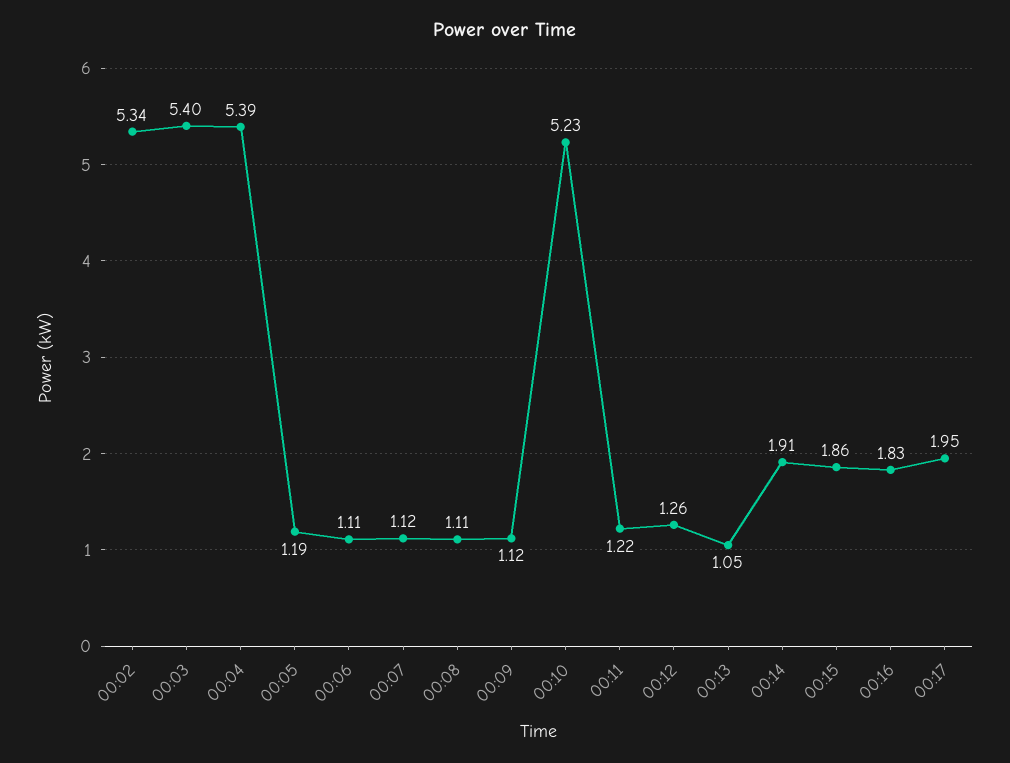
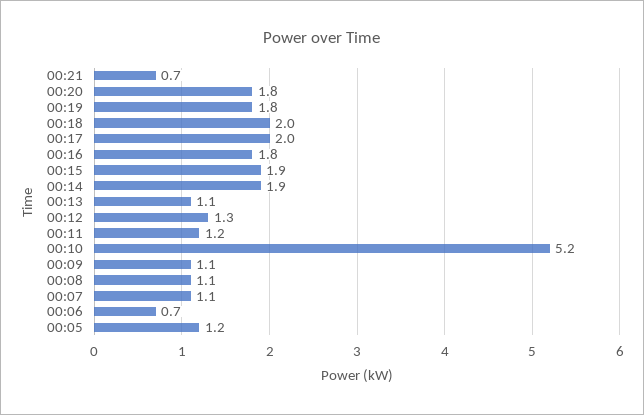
00:02: 5.34 -> none
00:03: 5.4 -> none
00:04: 5.39 -> none
00:06: 1.11 -> 0.7
00:21: none -> 0.7
00:20: none -> 1.8
00:19: none -> 1.8
00:18: none -> 2

